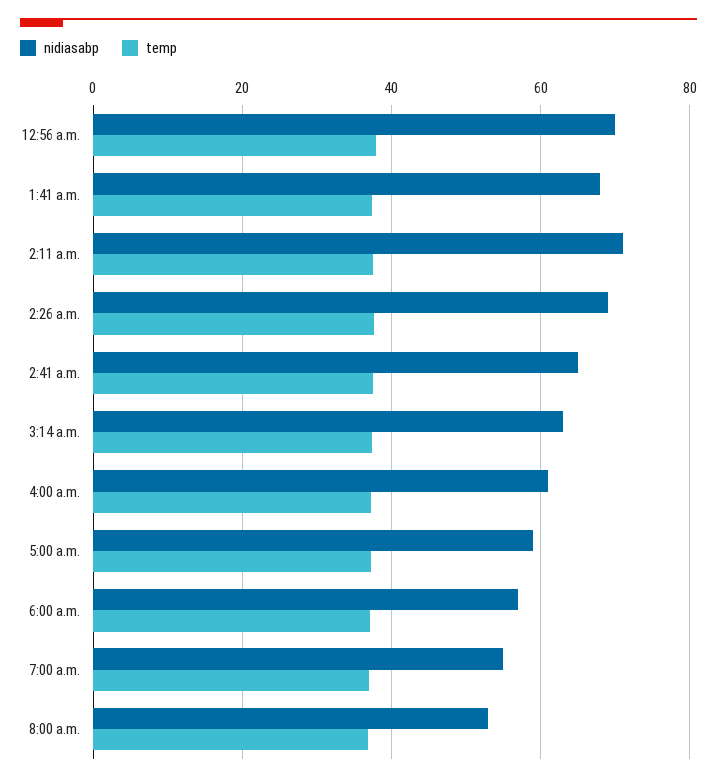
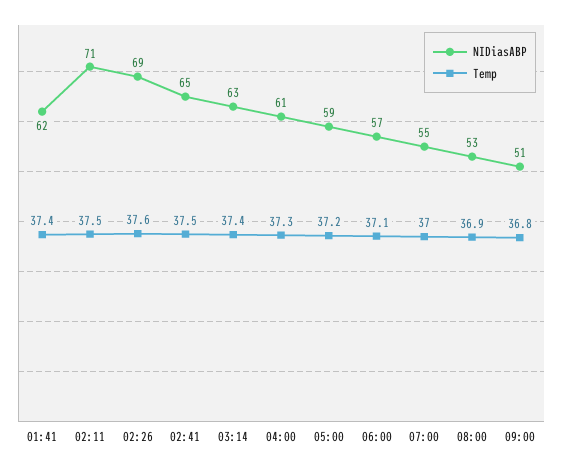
nidiasabp, 12:56 a.m.: 70 -> none
temp, 12:56 a.m.: 38 -> none
nidiasabp, 1:41 a.m.: 68 -> 62
nidiasabp, 09:00: none -> 51
temp, 09:00: none -> 36.8

